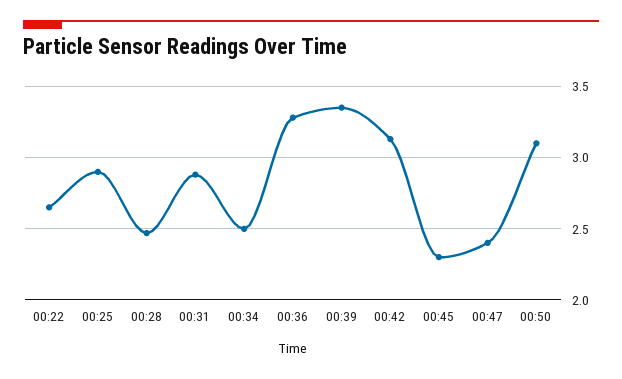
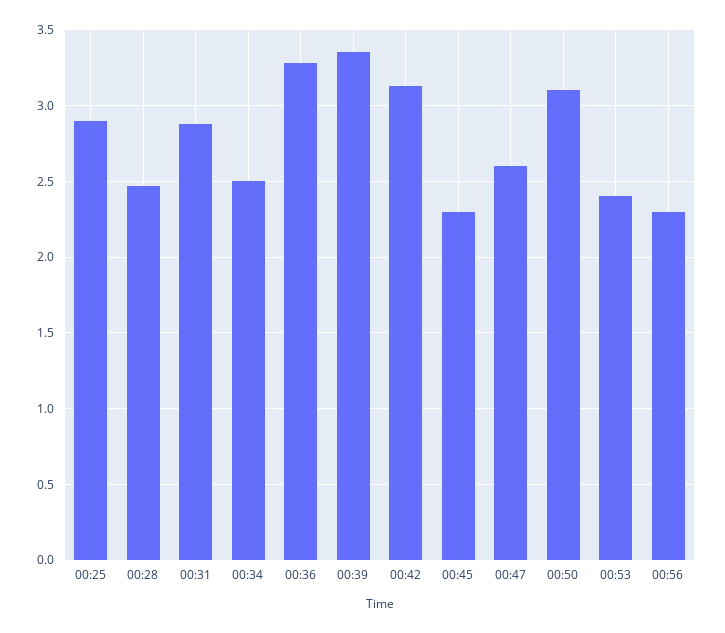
00:22: 2.65 -> none
00:47: 2.4 -> 2.6
00:53: none -> 2.4
00:56: none -> 2.3

